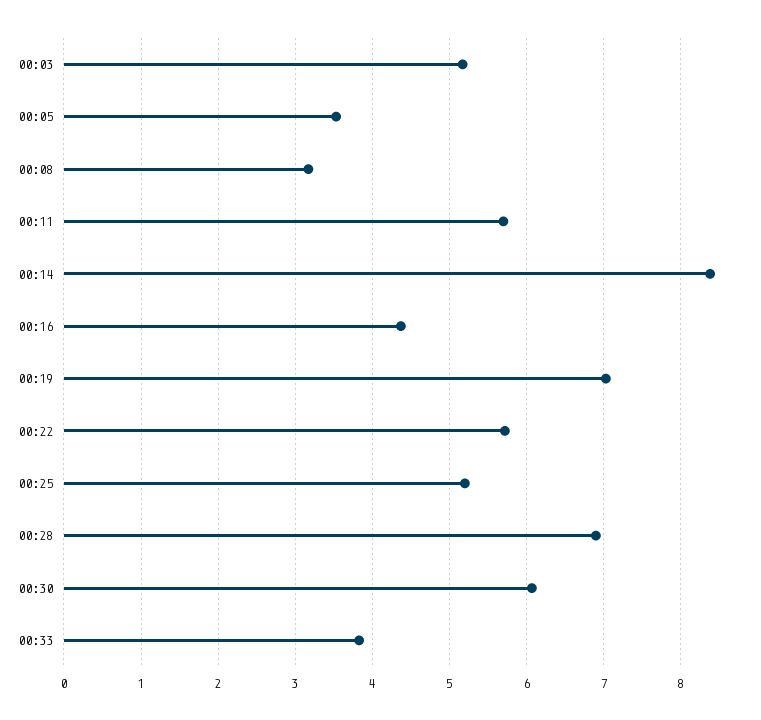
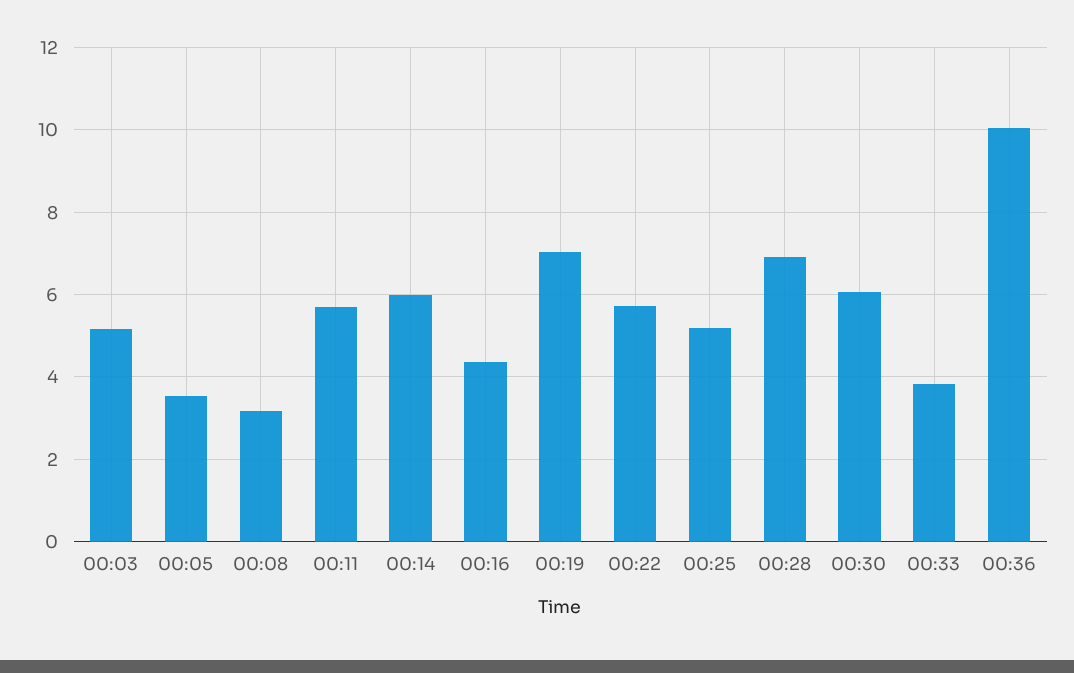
00:14: 8.4 -> 6
00:36: none -> 10

